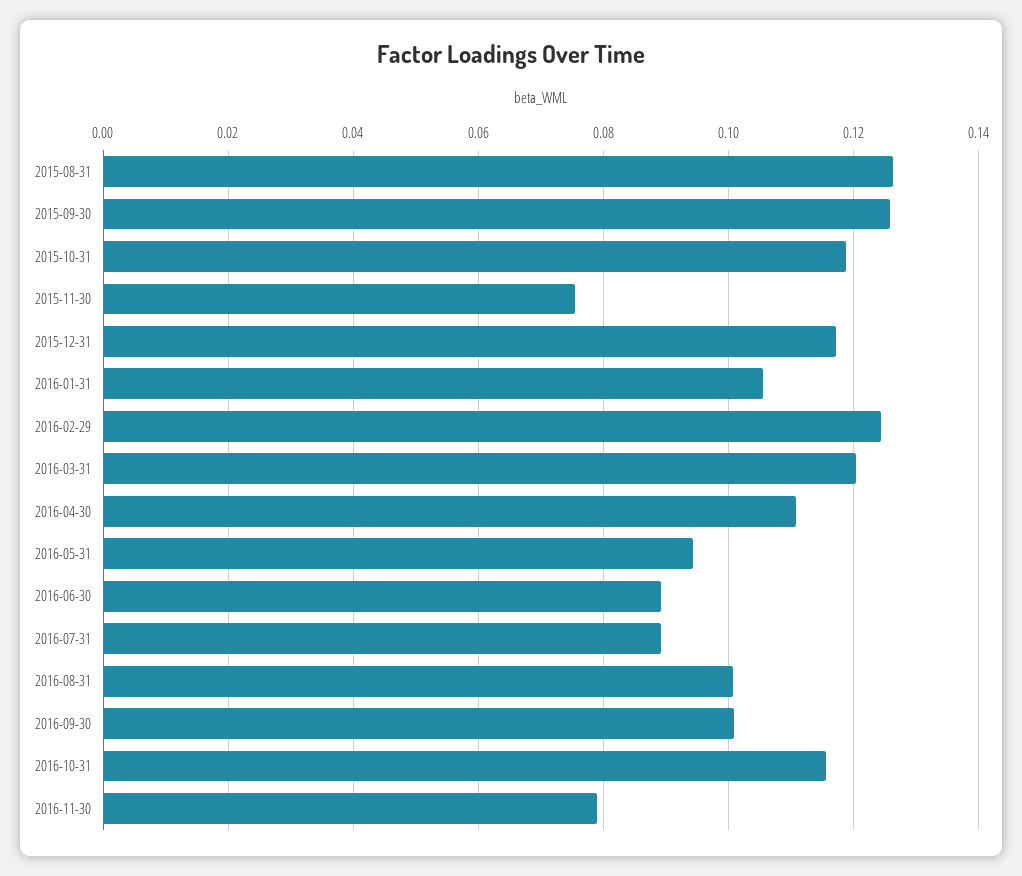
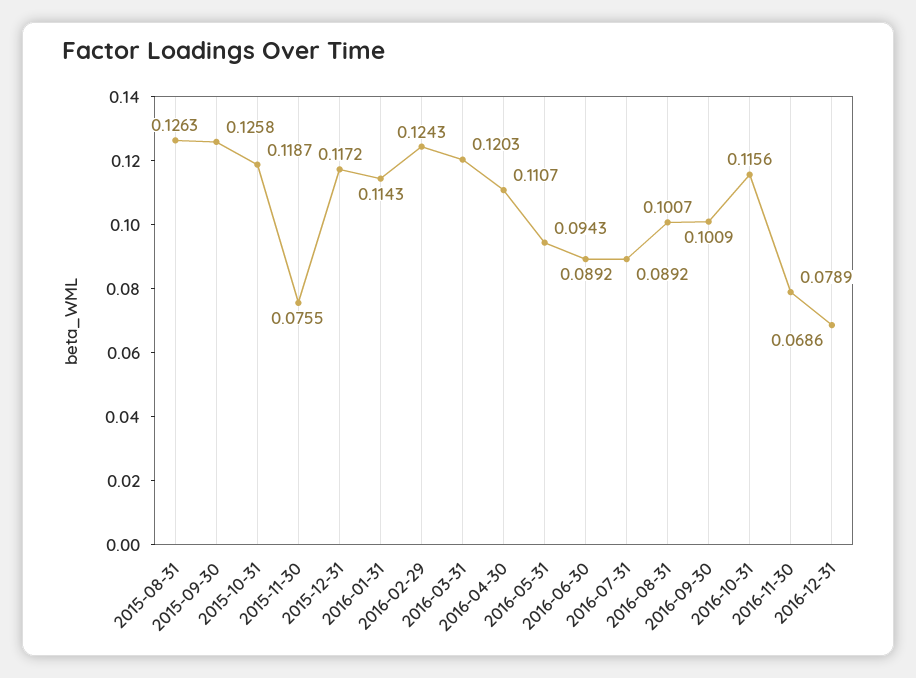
2016-01-31: 0.106 -> 0.1143
2016-12-31: none -> 0.0686

